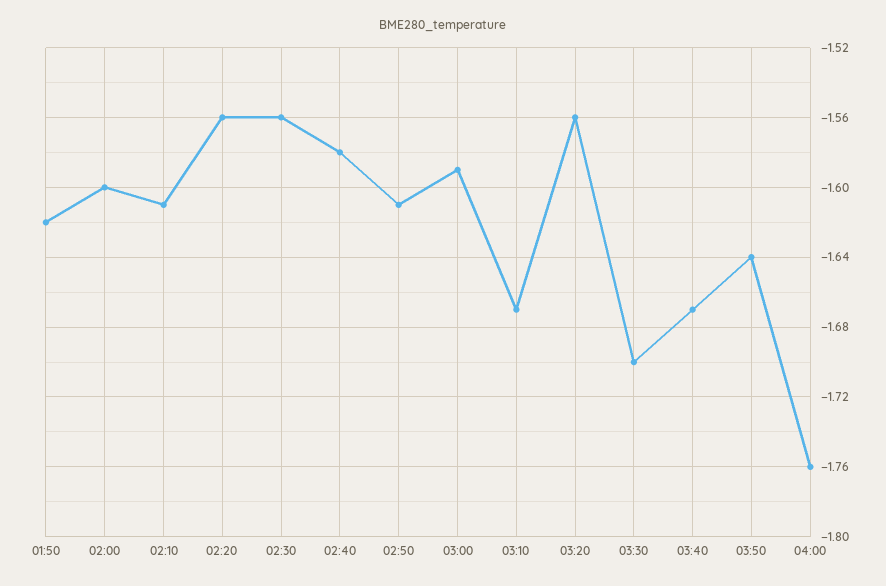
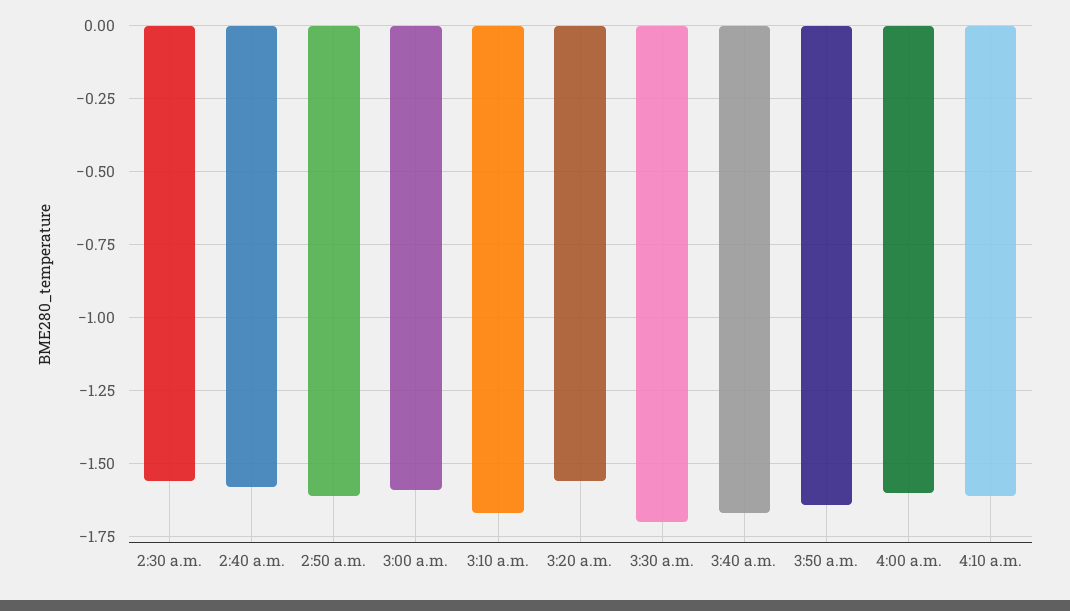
01:50: -1.62 -> none
02:00: -1.6 -> none
02:10: -1.61 -> none
02:20: -1.56 -> none
04:00: -1.76 -> -1.6
4:10 a.m.: none -> -1.6

